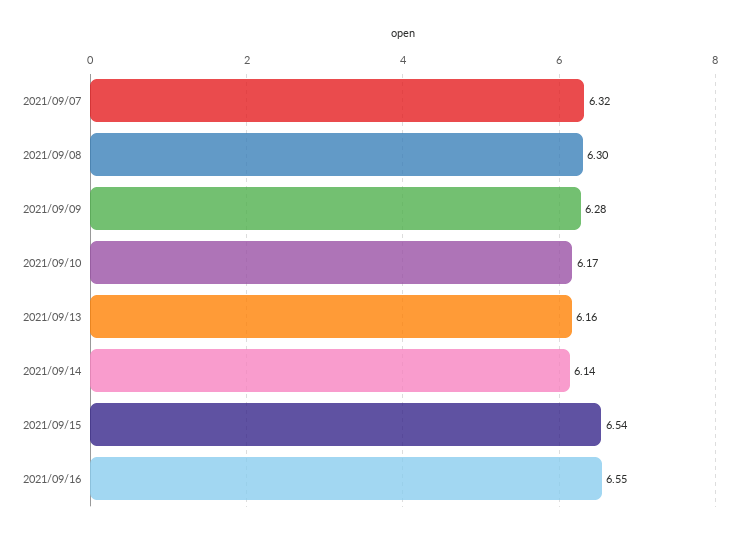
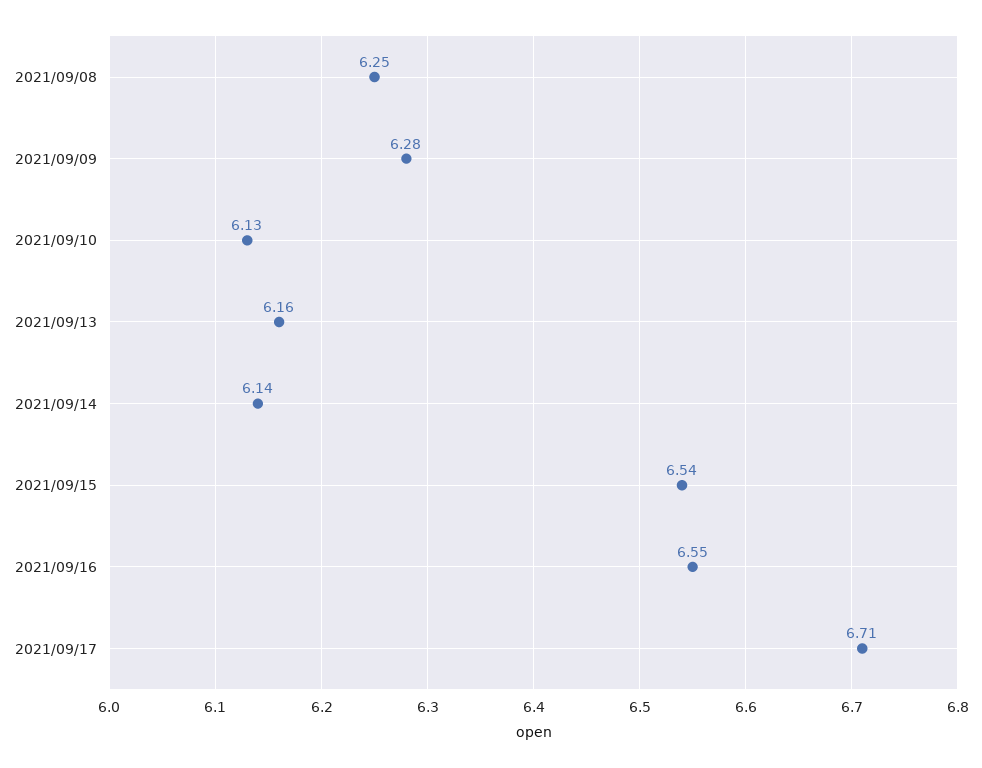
2021/09/07: 6.32 -> none
2021/09/08: 6.3 -> 6.25
2021/09/10: 6.17 -> 6.13
2021/09/17: none -> 6.71

